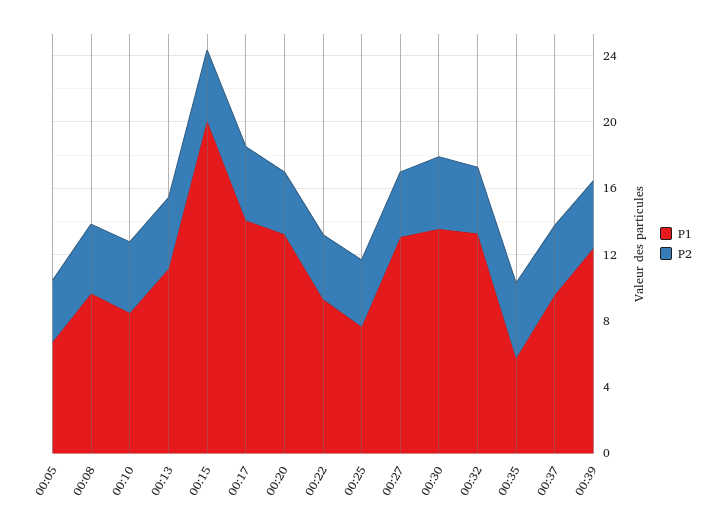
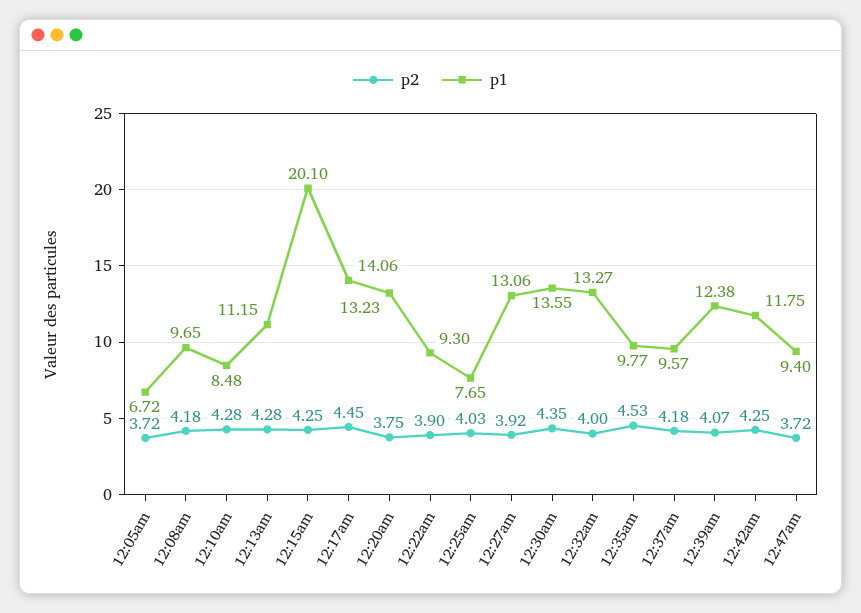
P1, 00:35: 6 -> 9.77
P2, 12:42am: none -> 4.25
P1, 12:42am: none -> 11.75
P2, 12:47am: none -> 3.72
P1, 12:47am: none -> 9.4

